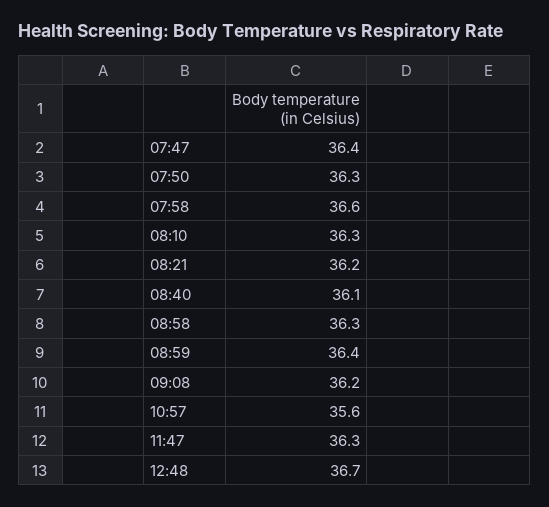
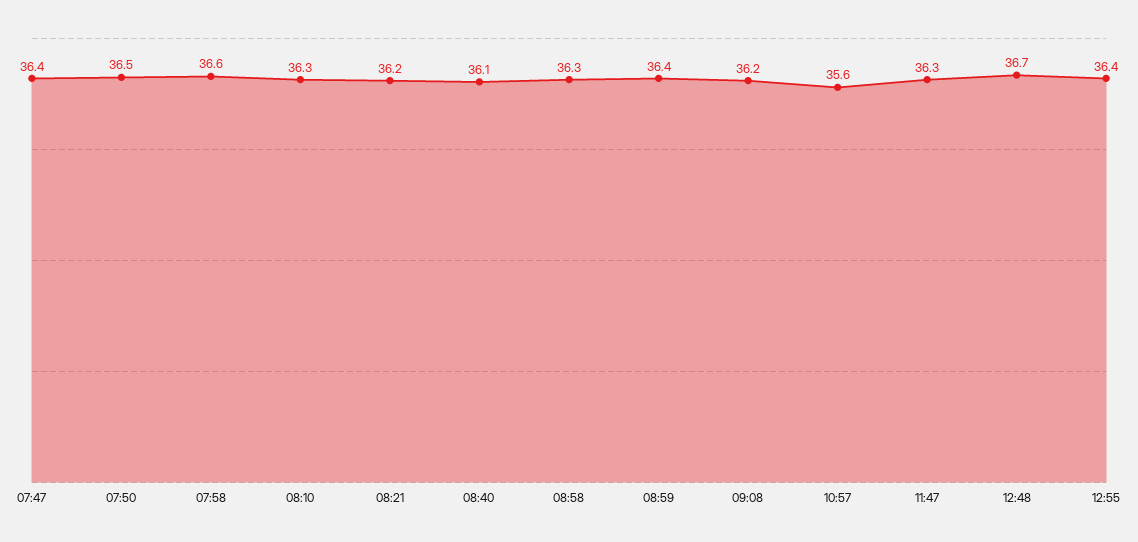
07:50: 36.3 -> 36.5
12:55: none -> 36.4

